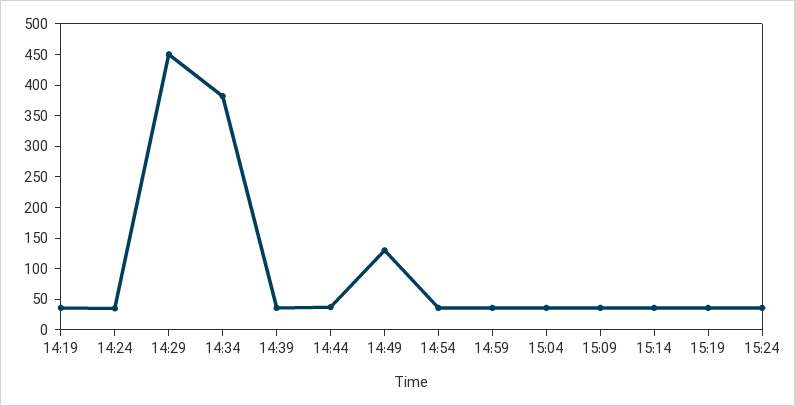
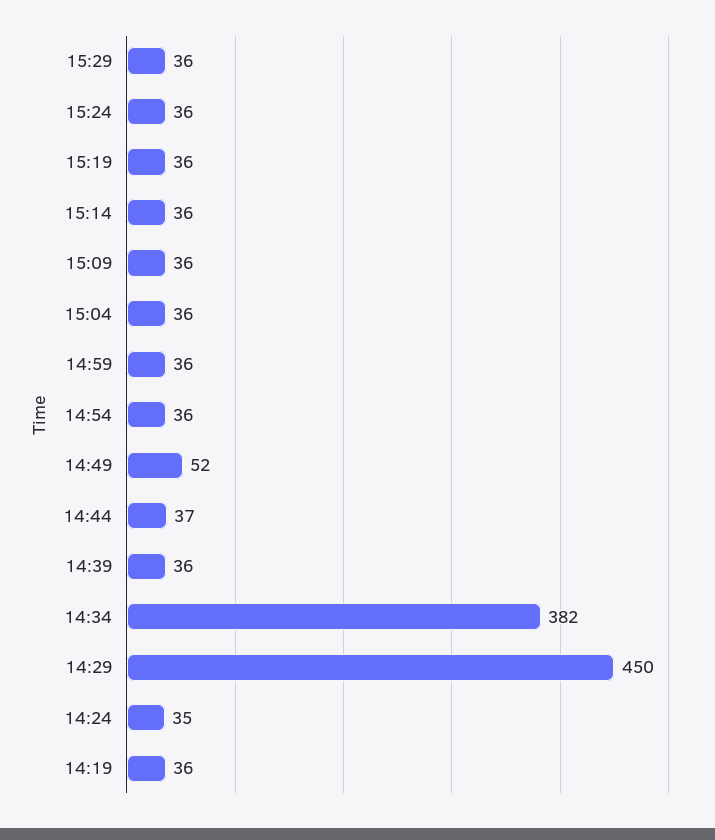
14:49: 125 -> 52
15:29: none -> 36

